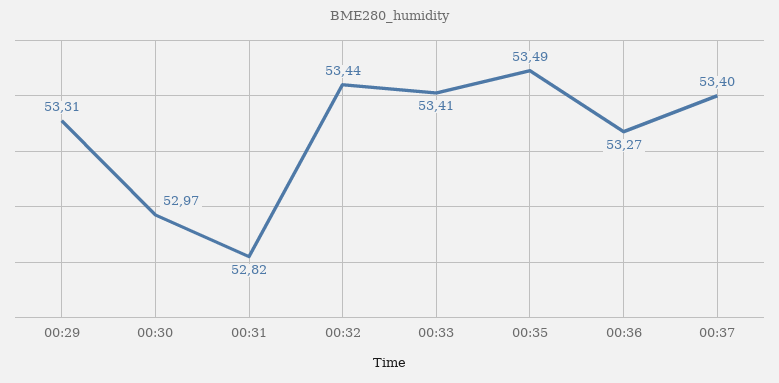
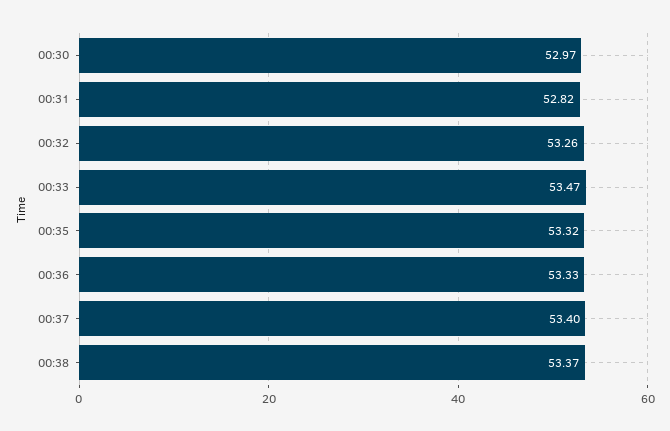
00:29: 53.31 -> none
00:32: 53.44 -> 53.26
00:33: 53.41 -> 53.47
00:35: 53.49 -> 53.32
00:36: 53.27 -> 53.33
00:38: none -> 53.37

